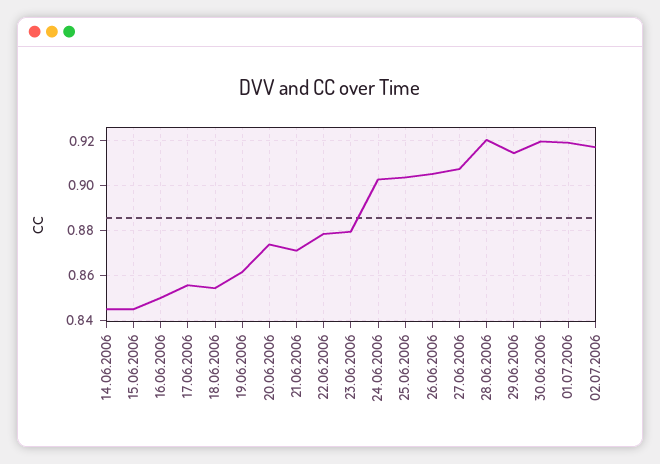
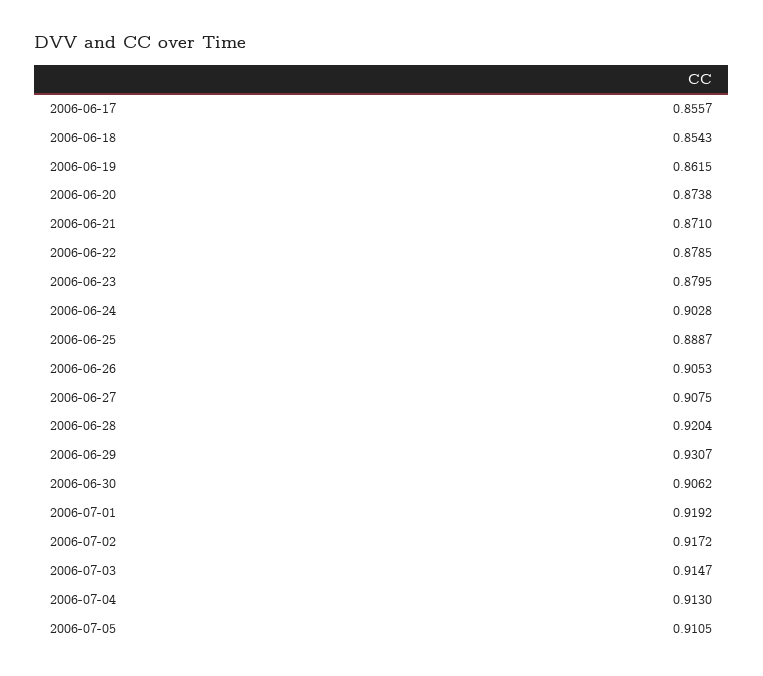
14.06.2006: 0.845 -> none
15.06.2006: 0.845 -> none
16.06.2006: 0.85 -> none
25.06.2006: 0.905 -> 0.8887
29.06.2006: 0.915 -> 0.9307
30.06.2006: 0.92 -> 0.9062
2006-07-03: none -> 0.9147
2006-07-04: none -> 0.913
2006-07-05: none -> 0.9105

